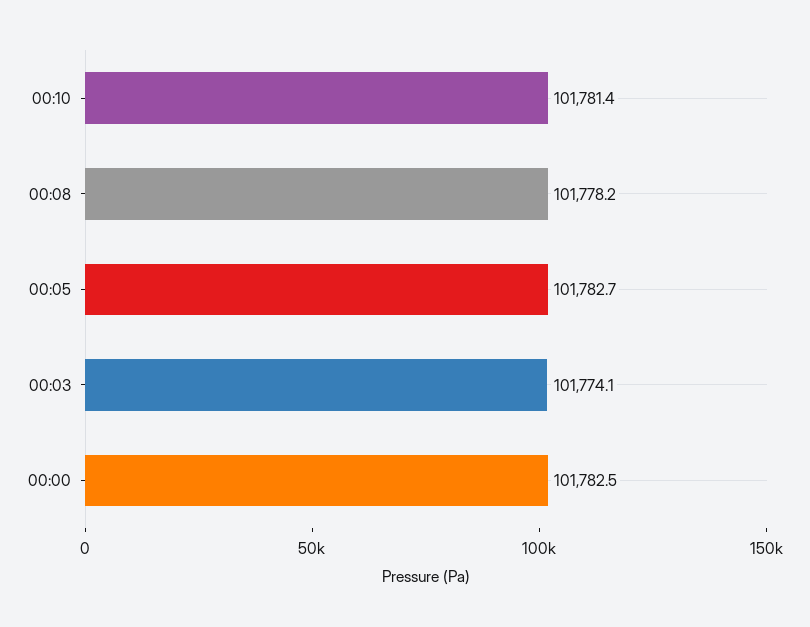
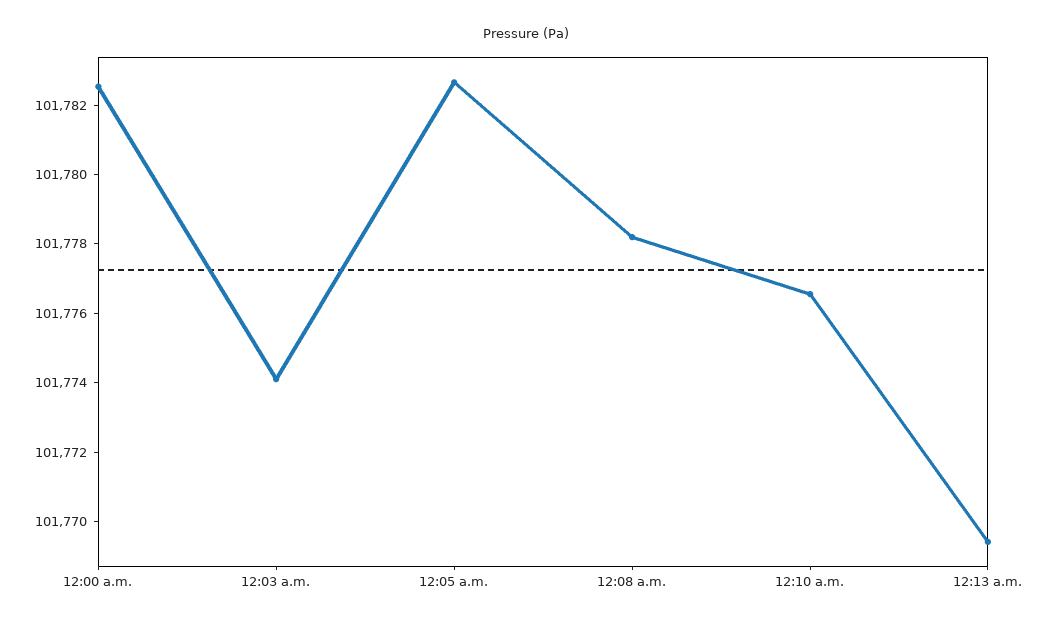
00:10: 101781.4 -> 101776.5
12:13 a.m.: none -> 101769.5

